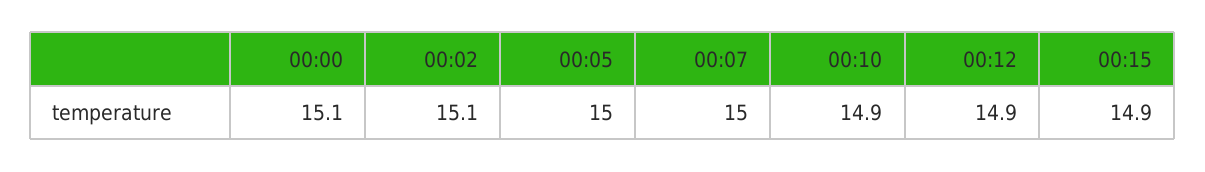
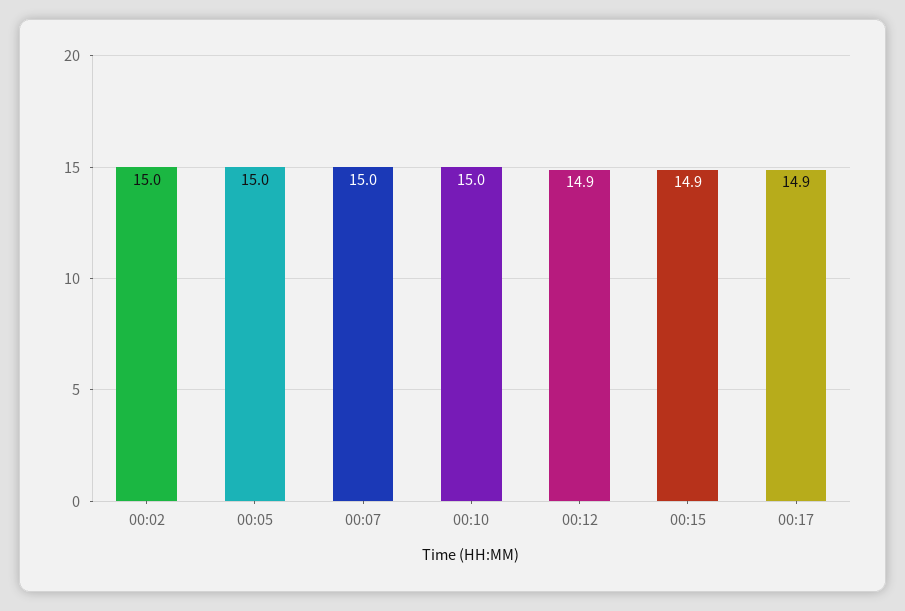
00:00: 15.1 -> none
00:02: 15.1 -> 15
00:10: 14.9 -> 15
00:17: none -> 14.9

